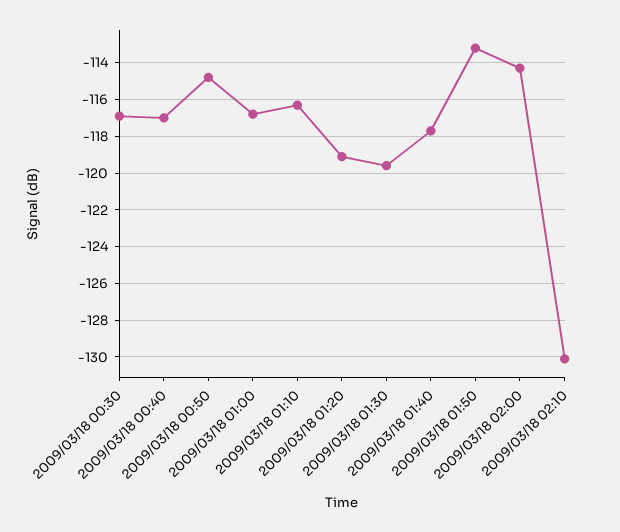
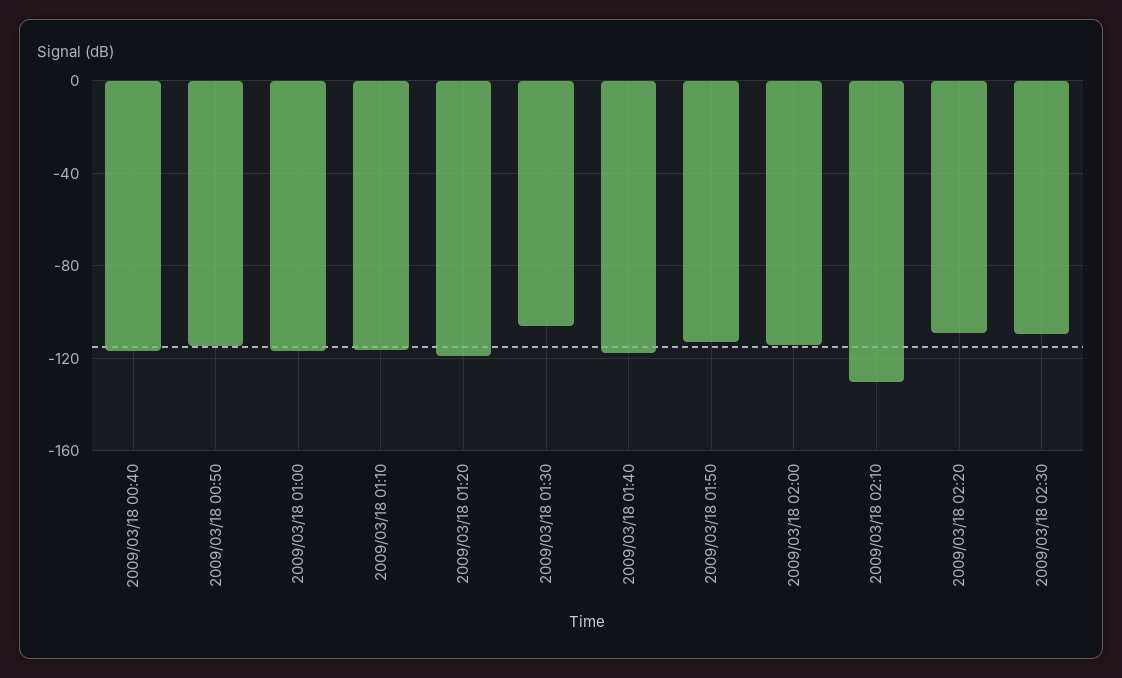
2009/03/18 00:30: -117 -> none
2009/03/18 01:30: -119.5 -> -105
2009/03/18 02:20: none -> -110
2009/03/18 02:30: none -> -110

